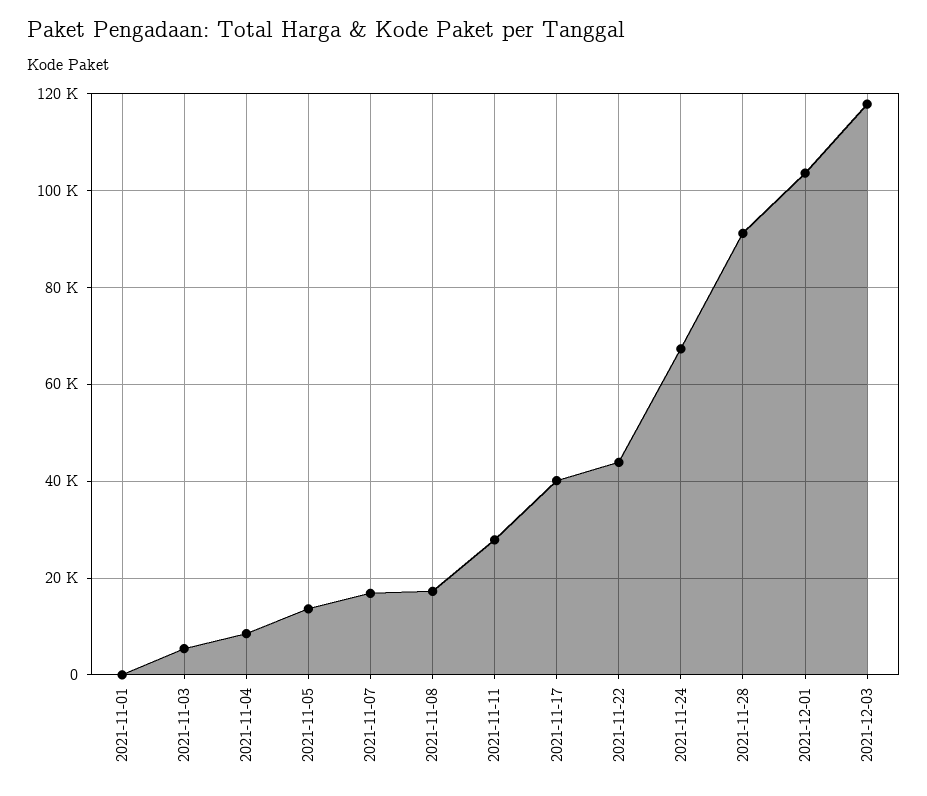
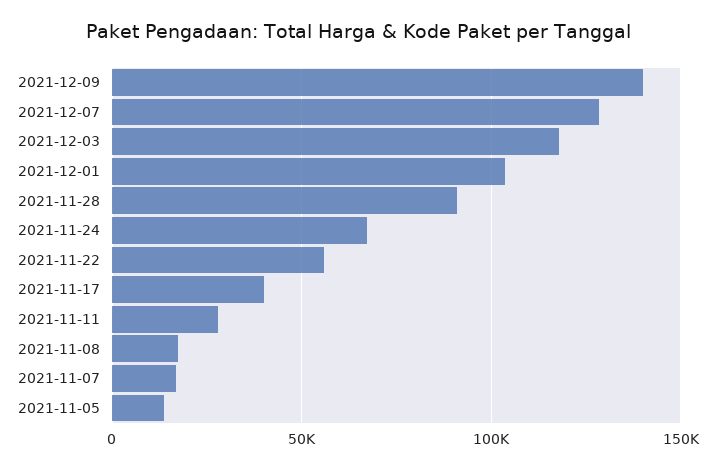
2021-11-01: 0 -> none
2021-11-03: 6000 -> none
2021-11-04: 8000 -> none
2021-11-22: 44000 -> 55000
2021-12-09: none -> 140000
2021-12-07: none -> 130000

